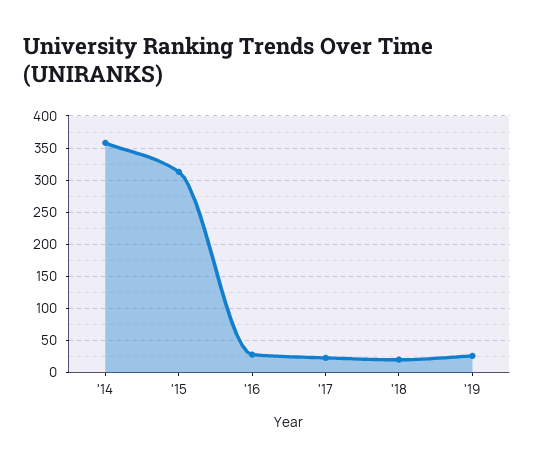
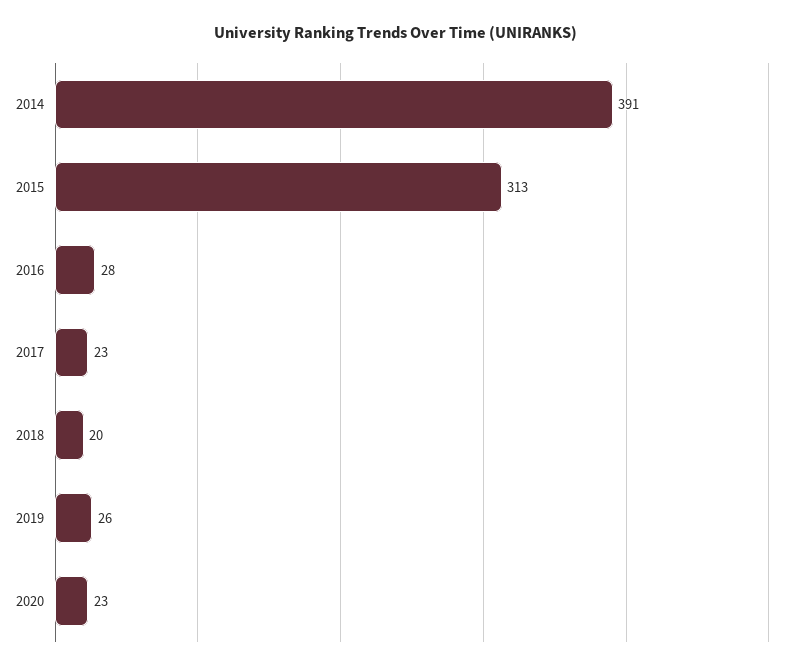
'14: 360 -> 391
2020: none -> 23

